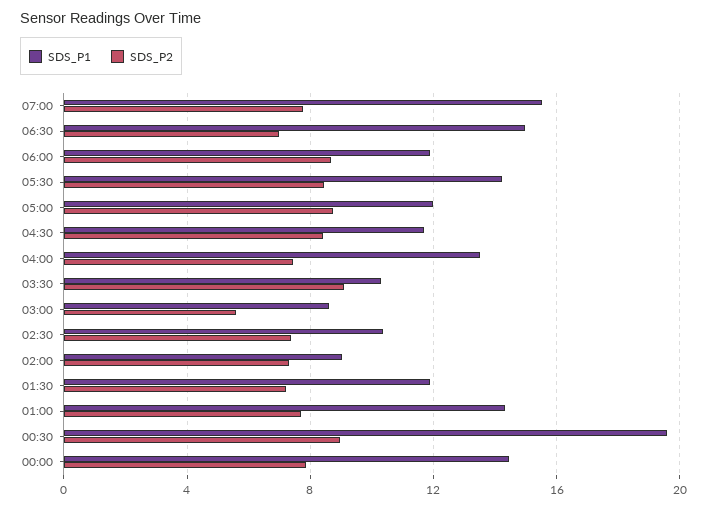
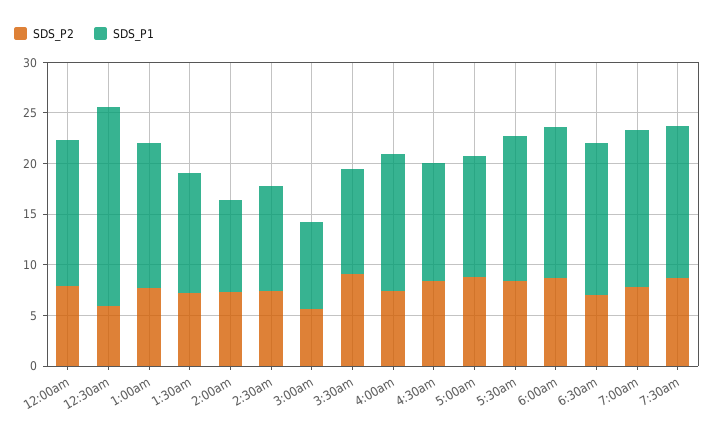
SDS_P1, 06:00: 12 -> 15
SDS_P2, 00:30: 9 -> 6
SDS_P2, 7:30am: none -> 9
SDS_P1, 7:30am: none -> 15

